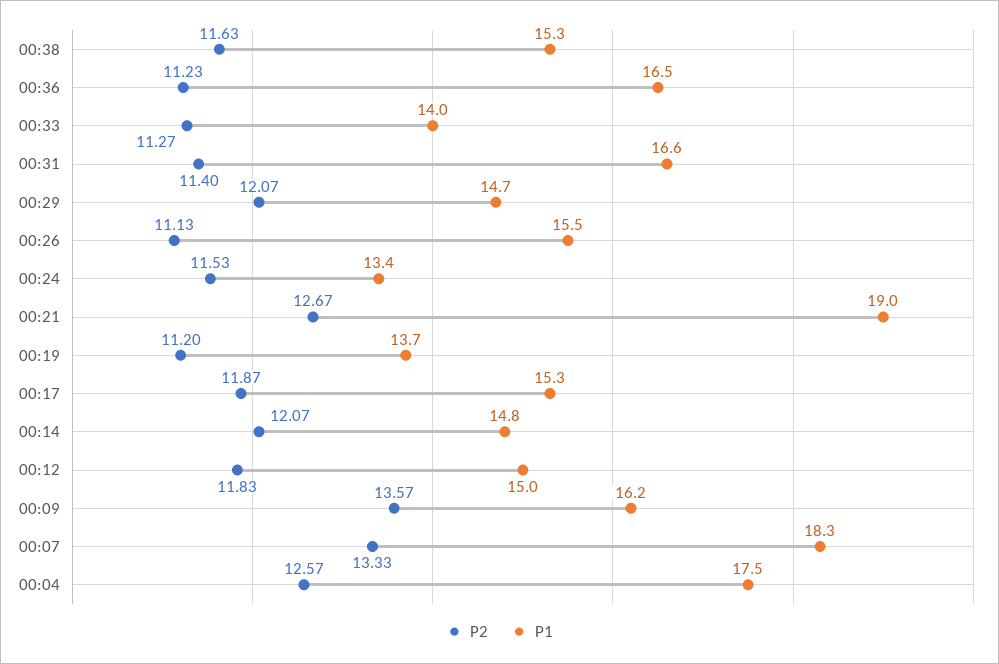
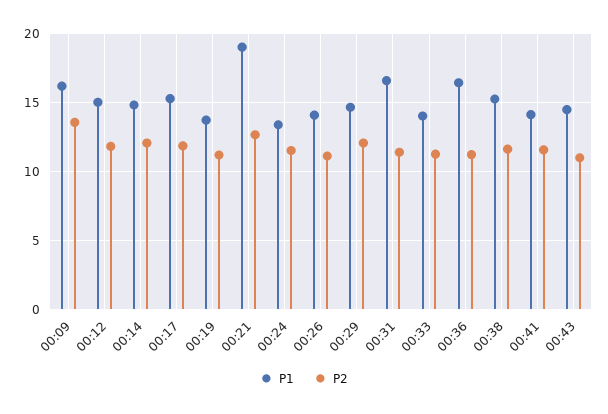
P1, 00:26: 15.5 -> 14
P2, 00:07: 13.33 -> none
P1, 00:07: 18.3 -> none
P2, 00:04: 12.57 -> none
P1, 00:04: 17.5 -> none
P1, 00:41: none -> 14
P2, 00:41: none -> 11.5
P1, 00:43: none -> 14.5
P2, 00:43: none -> 11

